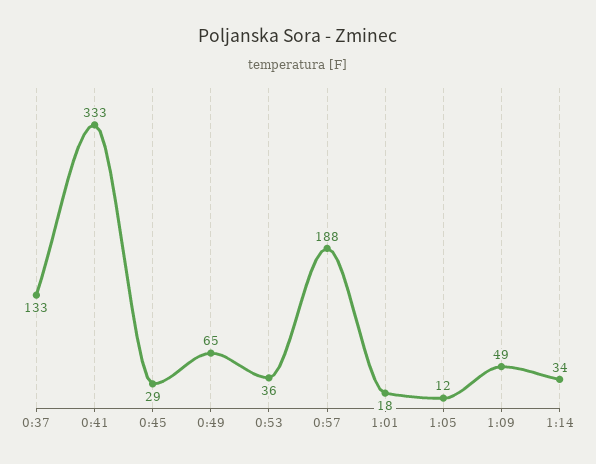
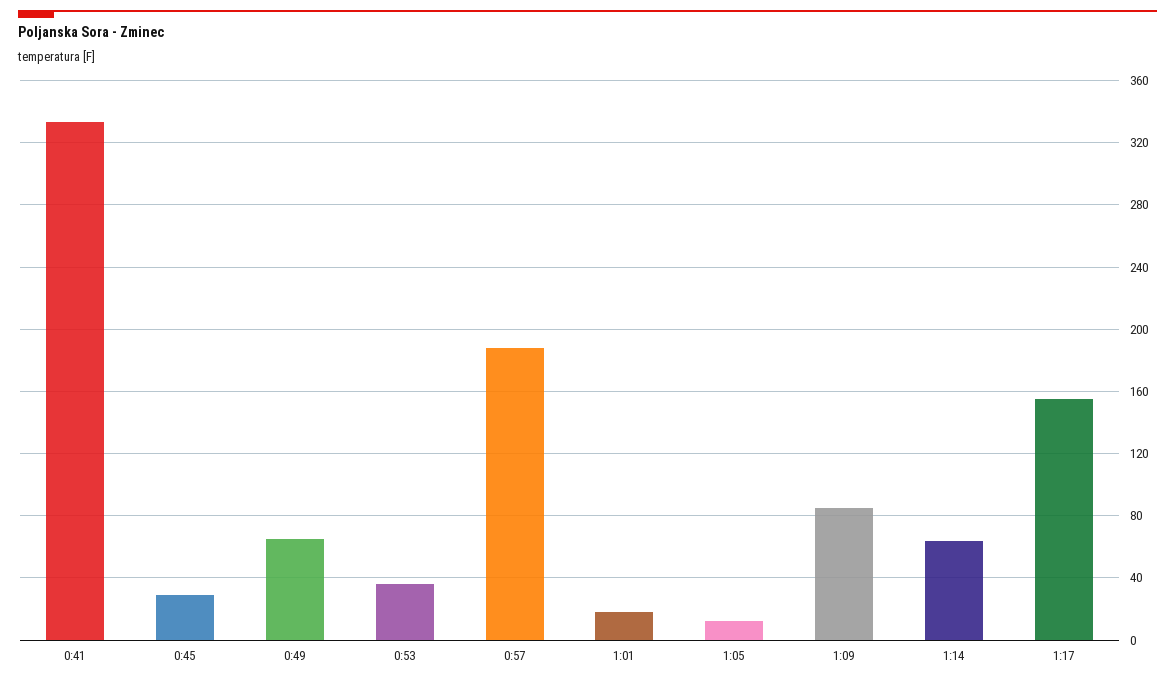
0:37: 133 -> none
1:09: 49 -> 85
1:14: 34 -> 65
1:17: none -> 155

